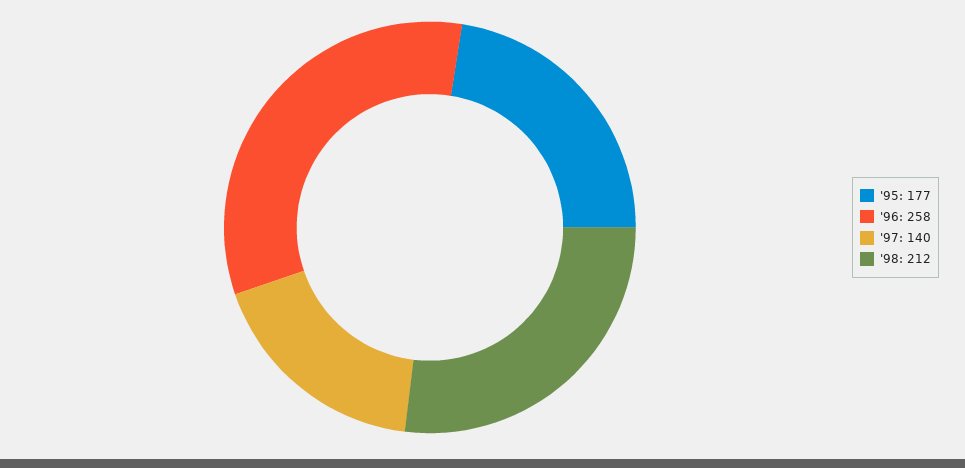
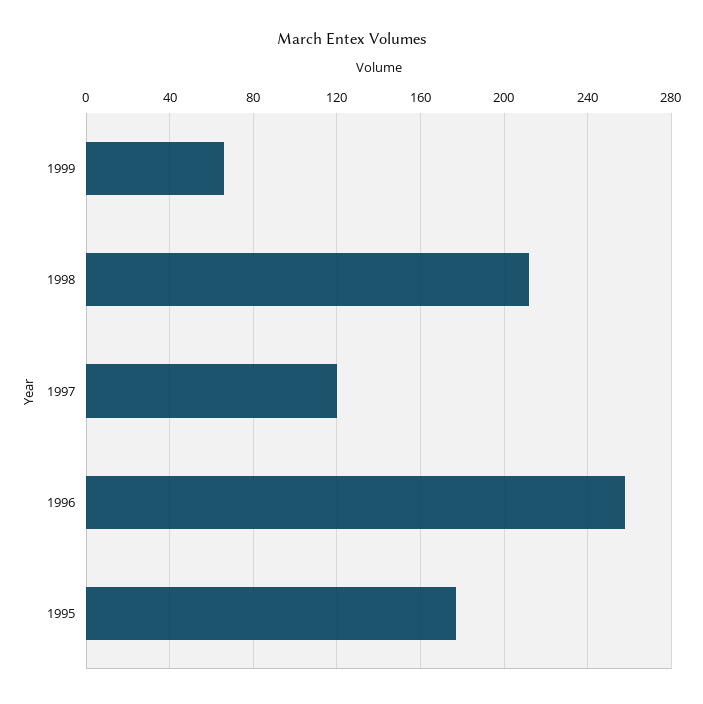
'97: 140 -> 120
1999: none -> 65

